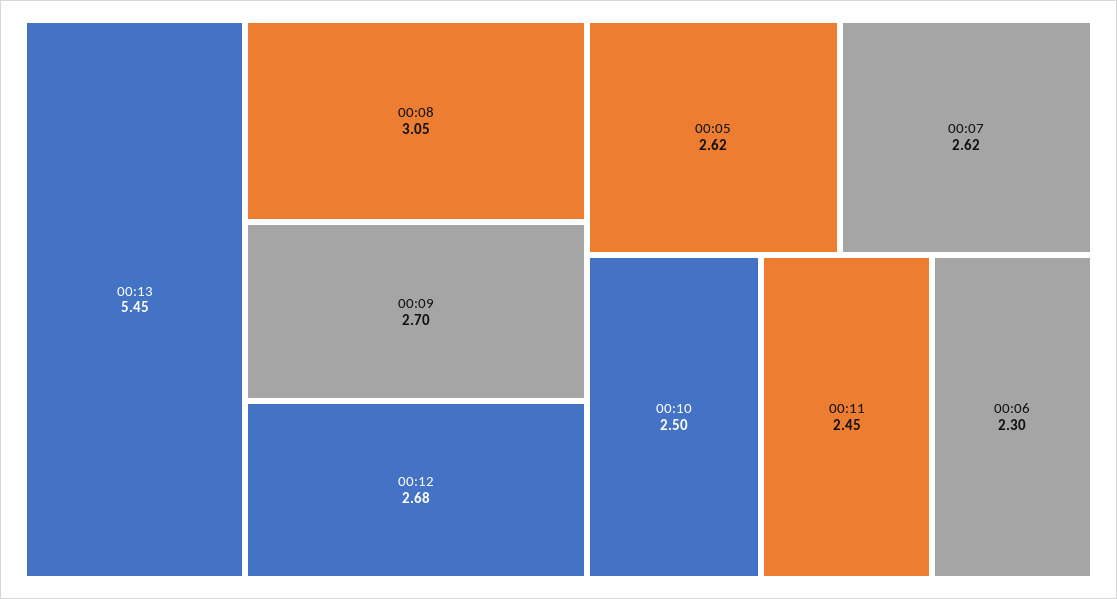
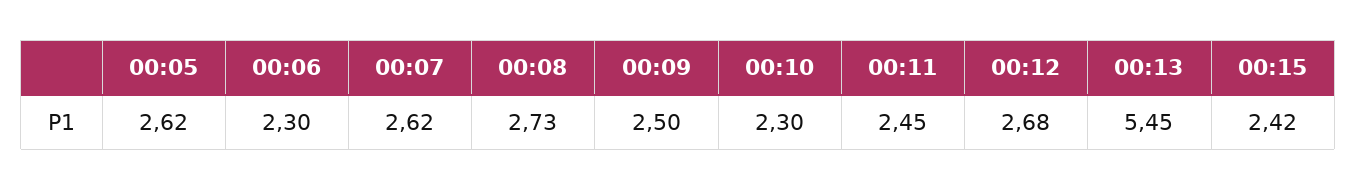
00:08: 3.05 -> 2.73
00:09: 2.7 -> 2.5
00:10: 2.5 -> 2.3
00:15: none -> 2.42

